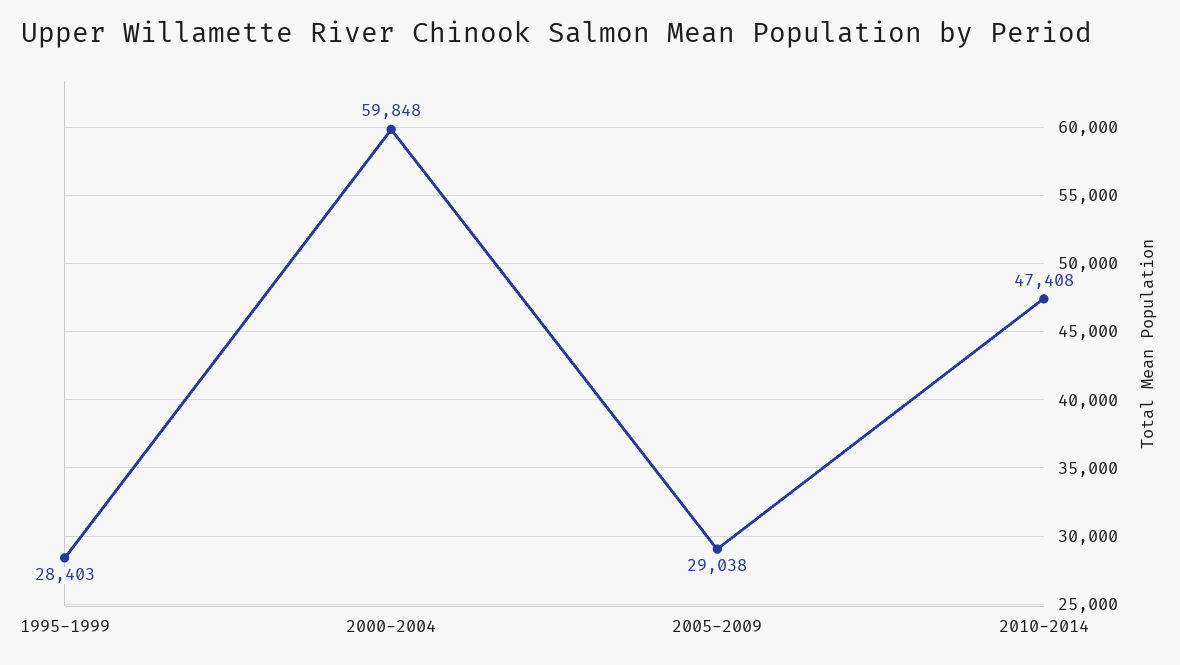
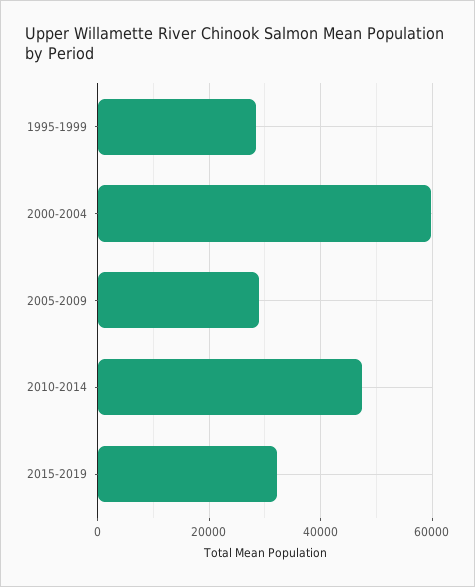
2015-2019: none -> 32000

